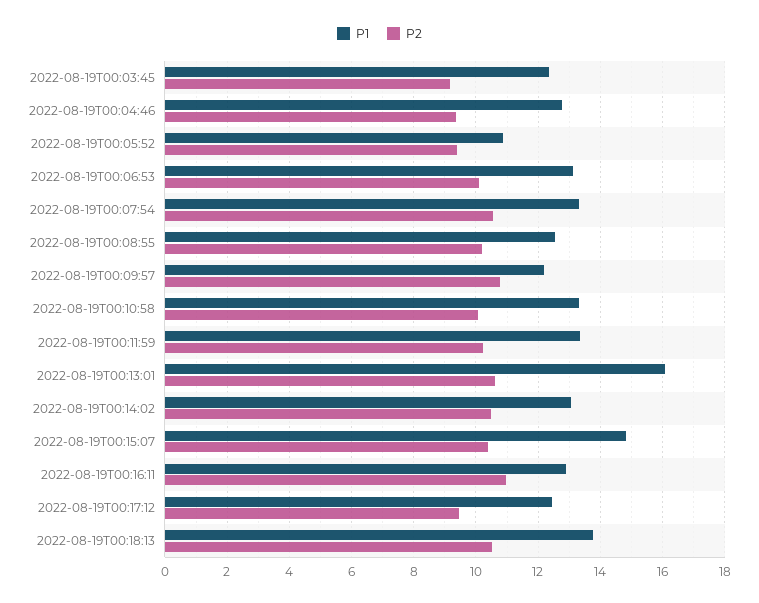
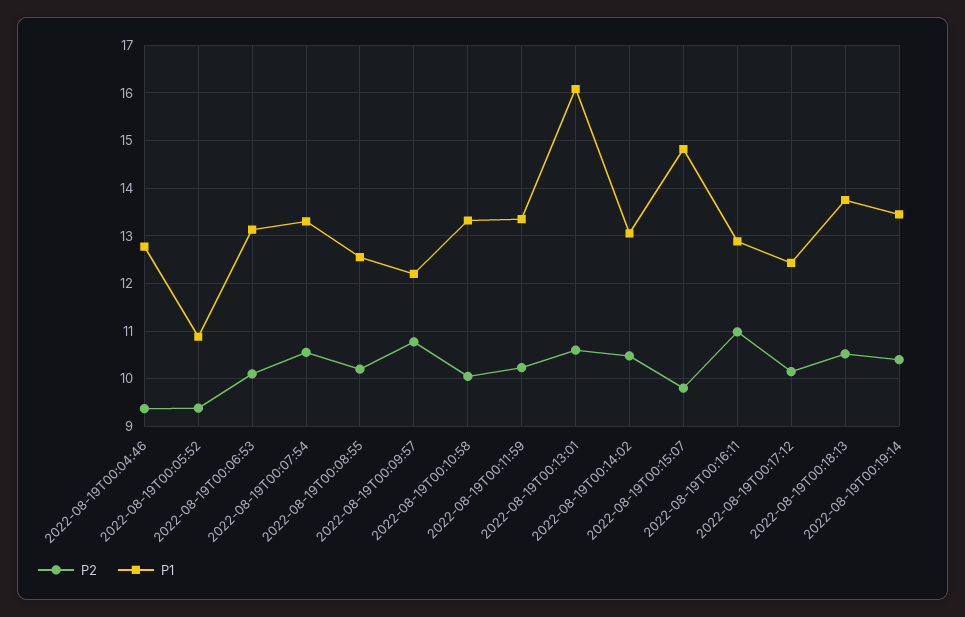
P1, 2022-08-19T00:03:45: 12.4 -> none
P2, 2022-08-19T00:03:45: 9.2 -> none
P2, 2022-08-19T00:15:07: 10.4 -> 9.8
P2, 2022-08-19T00:17:12: 9.4 -> 10.2
P2, 2022-08-19T00:19:14: none -> 10.4
P1, 2022-08-19T00:19:14: none -> 13.4

